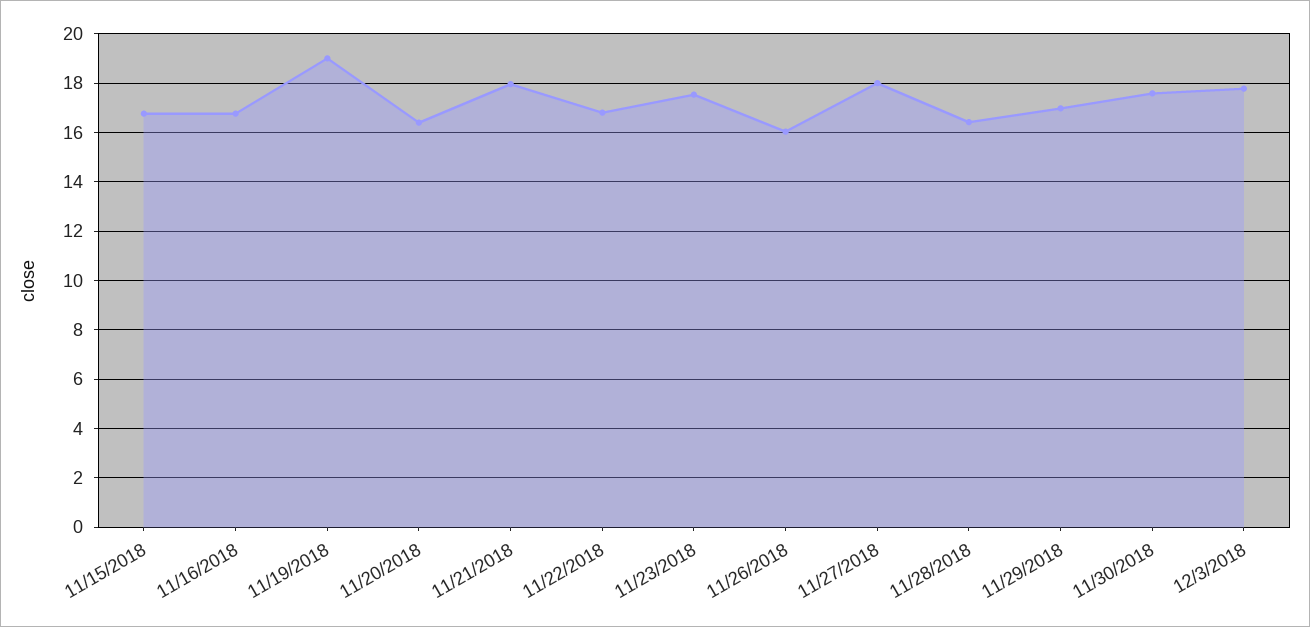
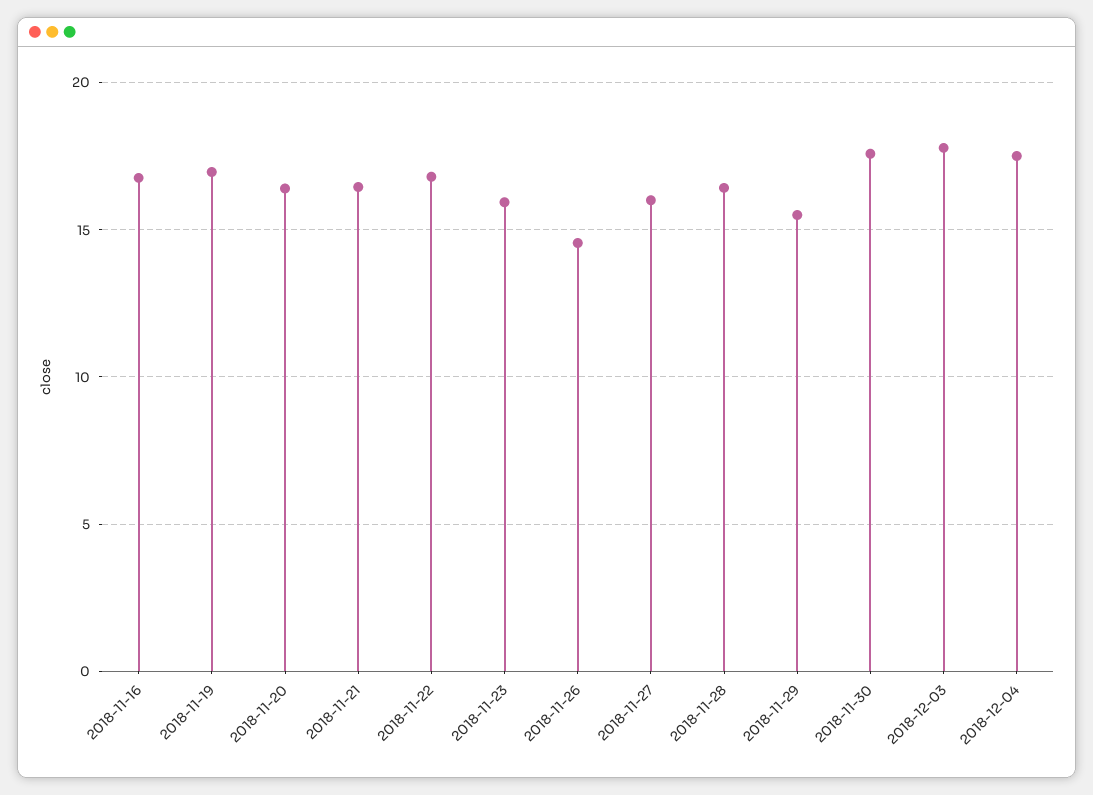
11/15/2018: 16.75 -> none
11/19/2018: 19 -> 17
11/21/2018: 18 -> 16.5
11/23/2018: 17.5 -> 16
11/26/2018: 16 -> 14.5
11/27/2018: 18 -> 16
11/29/2018: 17 -> 15.5
2018-12-04: none -> 17.5

